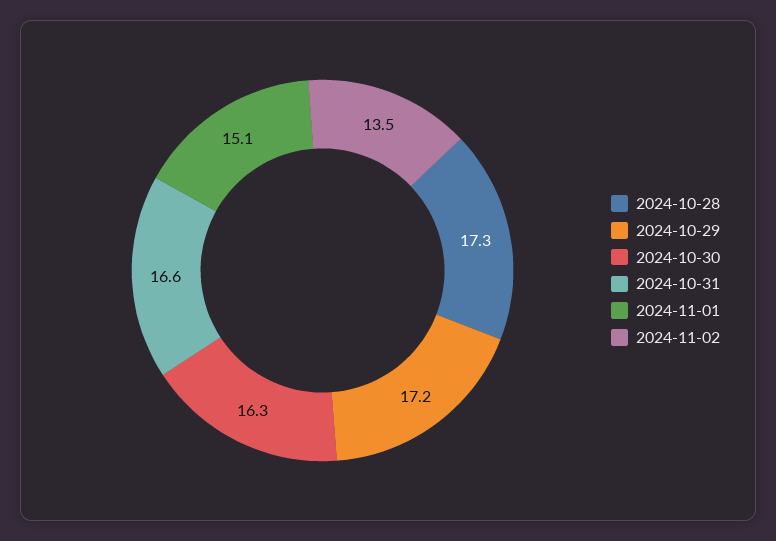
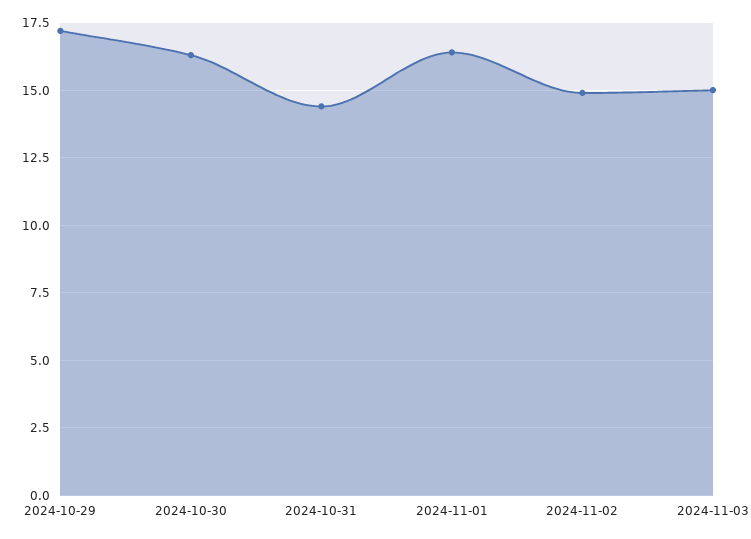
2024-10-28: 17.3 -> none
2024-10-31: 16.6 -> 14.5
2024-11-01: 15.1 -> 16.5
2024-11-02: 13.5 -> 15
2024-11-03: none -> 15

